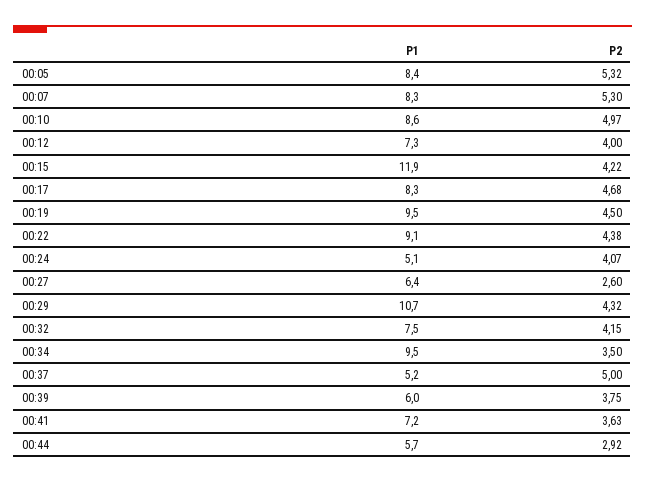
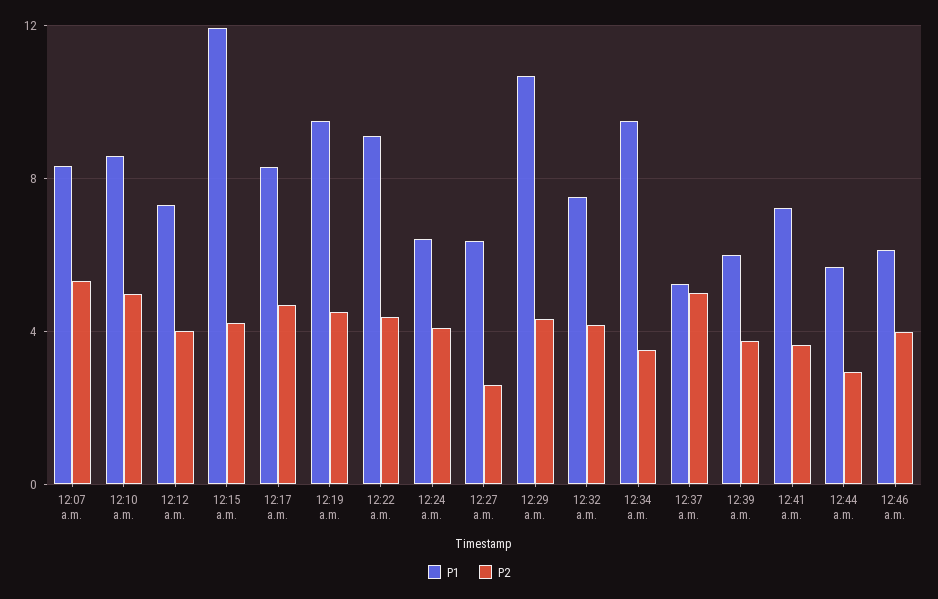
P1, 00:05: 8.4 -> none
P2, 00:05: 5.32 -> none
P1, 00:24: 5.1 -> 6.5
P1, 12:46 a.m.: none -> 6
P2, 12:46 a.m.: none -> 4

